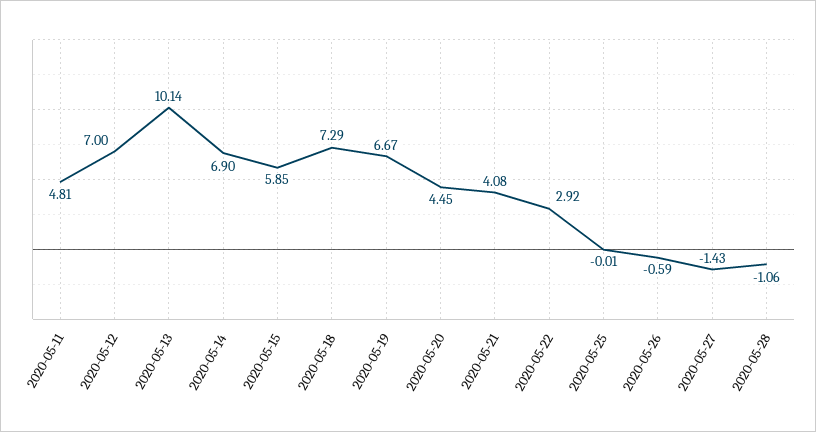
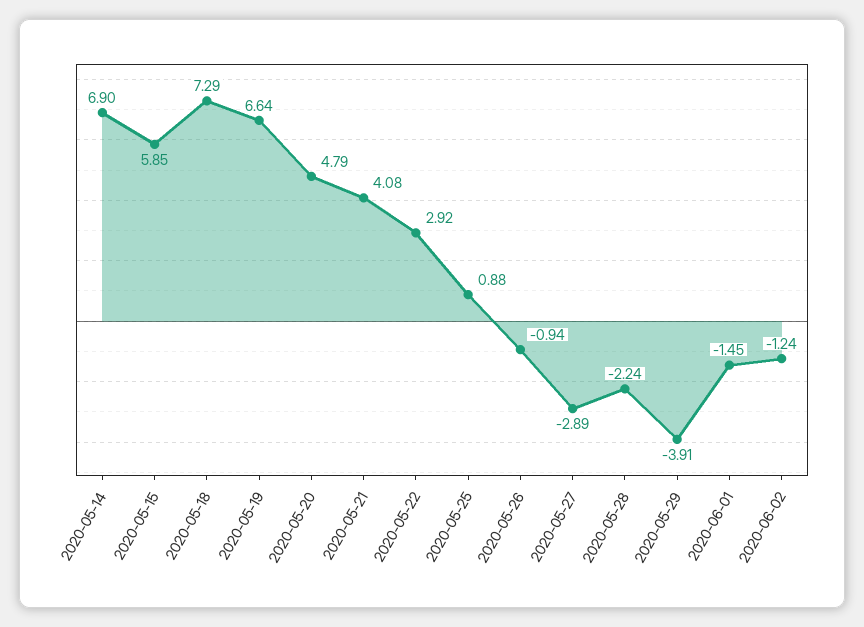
2020-05-11: 4.81 -> none
2020-05-12: 7 -> none
2020-05-13: 10.14 -> none
2020-05-19: 6.67 -> 6.64
2020-05-20: 4.45 -> 4.79
2020-05-25: -0.01 -> 0.88
2020-05-26: -0.59 -> -0.94
2020-05-27: -1.43 -> -2.89
2020-05-28: -1.06 -> -2.24
2020-05-29: none -> -3.91
2020-06-01: none -> -1.45
2020-06-02: none -> -1.24

